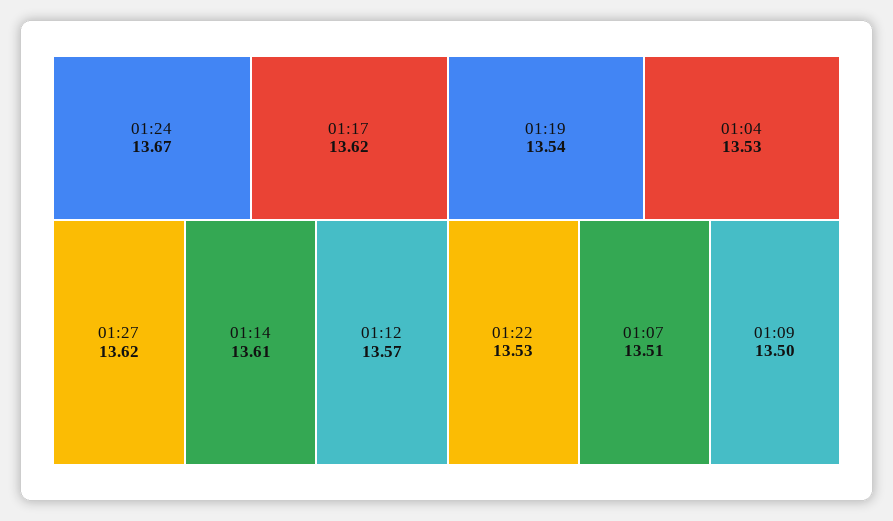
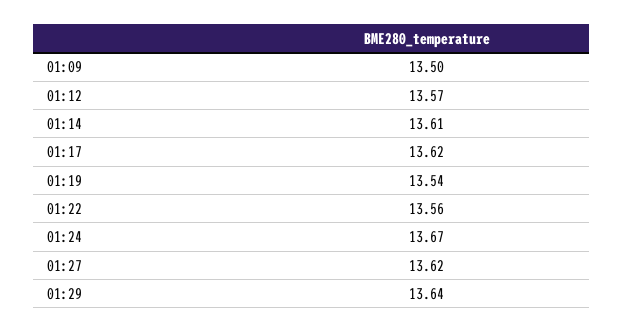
01:04: 13.53 -> none
01:22: 13.53 -> 13.56
01:07: 13.51 -> none
01:29: none -> 13.64

